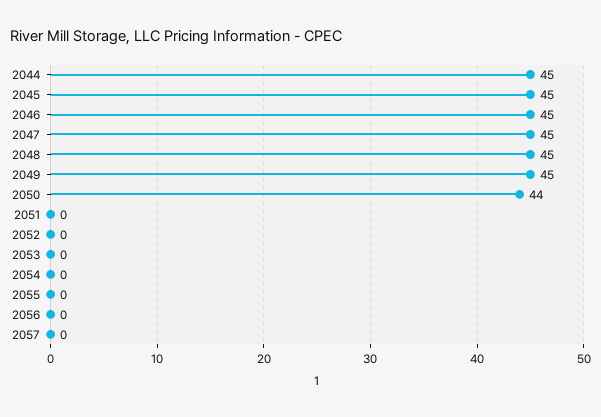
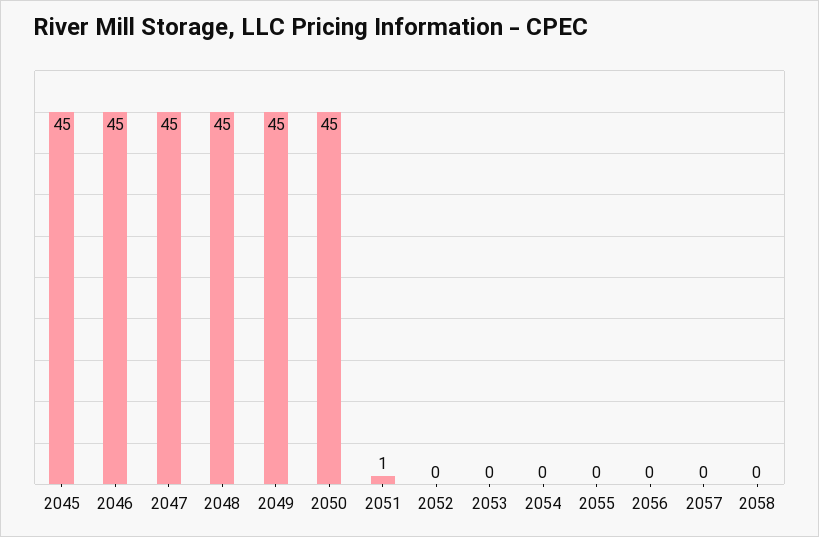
2044: 45 -> none
2050: 44 -> 45
2051: 0 -> 1
2058: none -> 0

